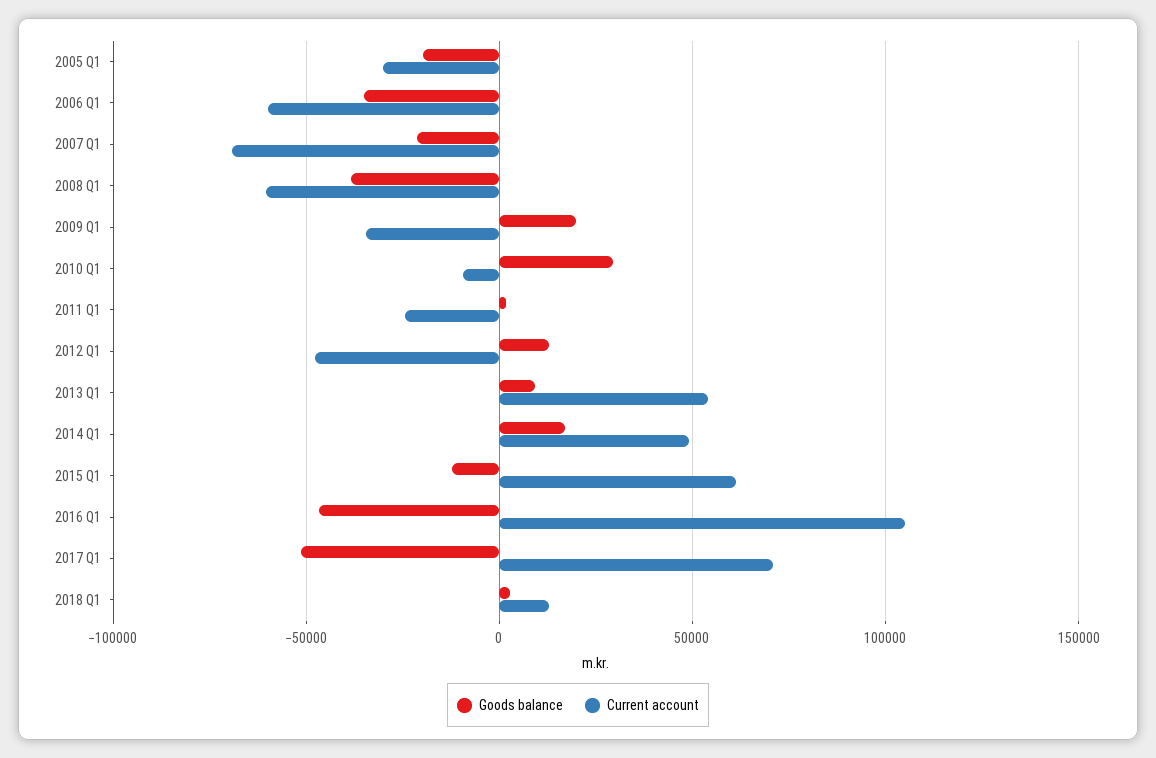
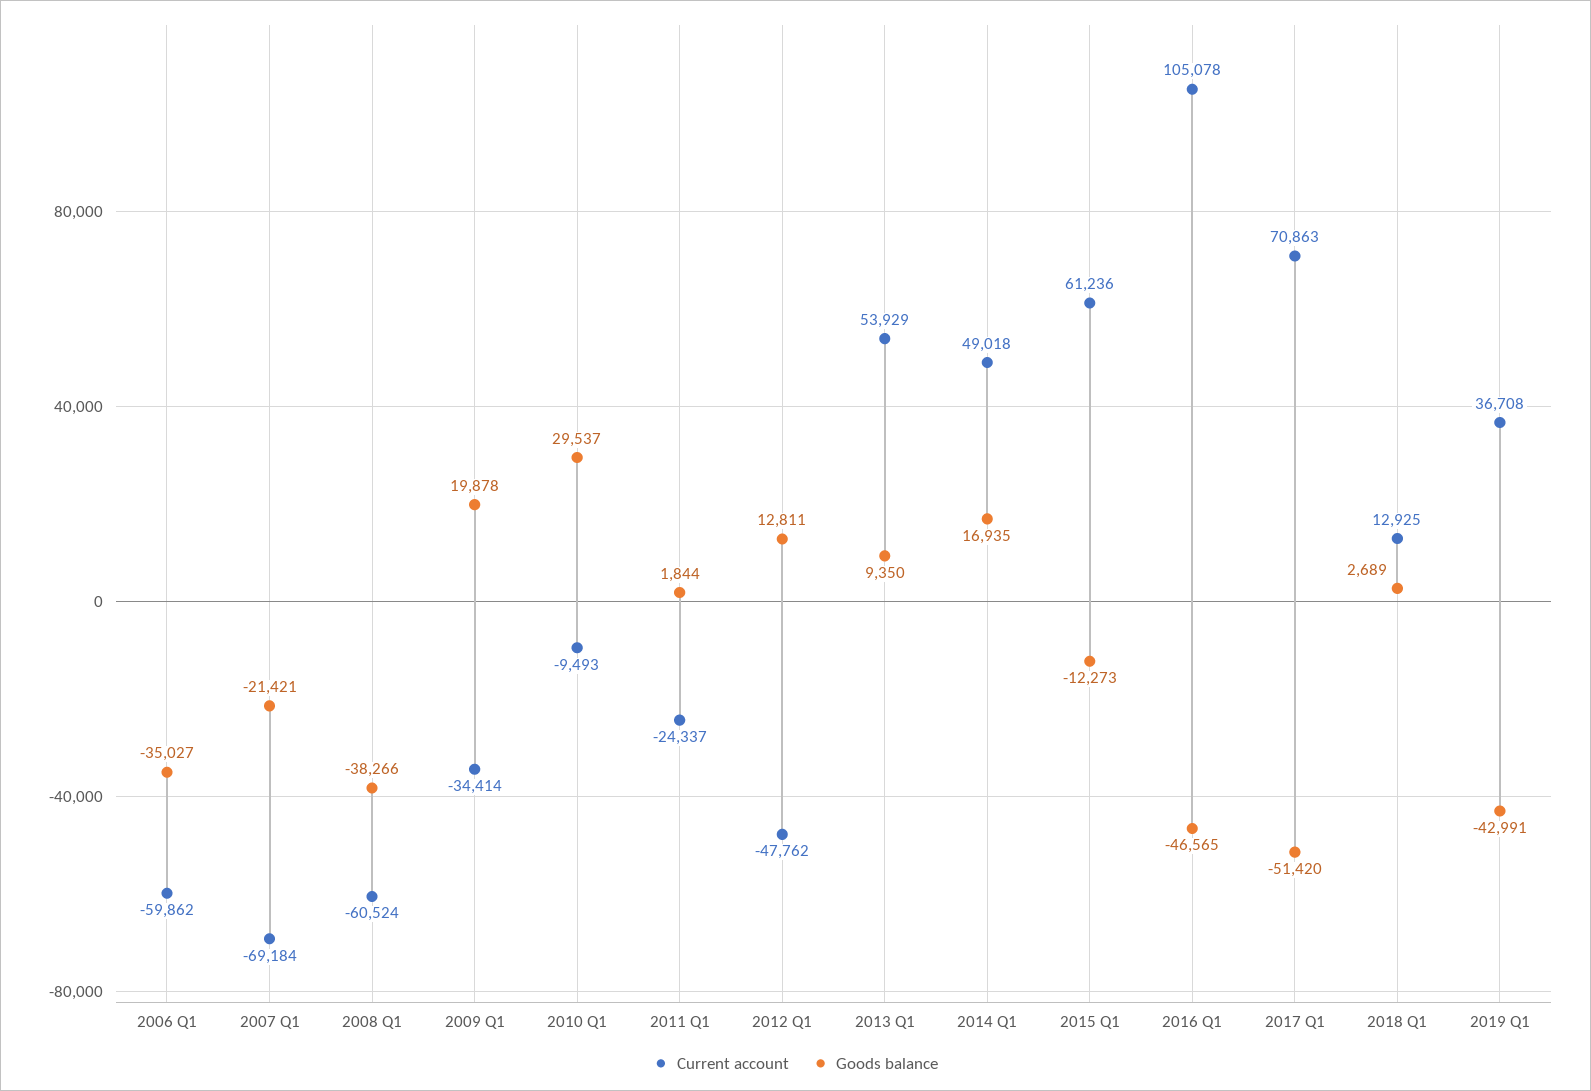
Goods balance, 2005 Q1: -20000 -> none
Current account, 2005 Q1: -30000 -> none
Current account, 2019 Q1: none -> 36708
Goods balance, 2019 Q1: none -> -42991

